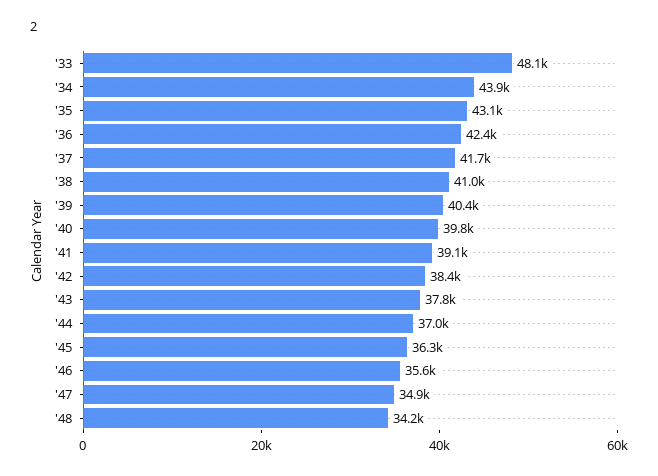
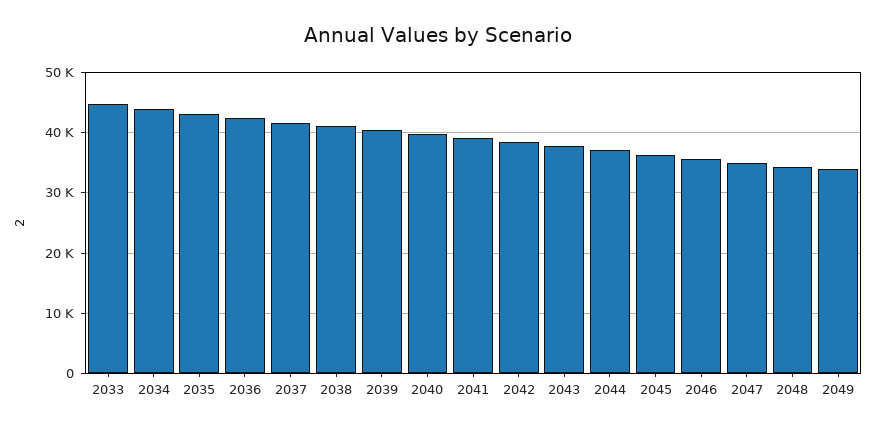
'33: 48100 -> 45000
2049: none -> 34000

